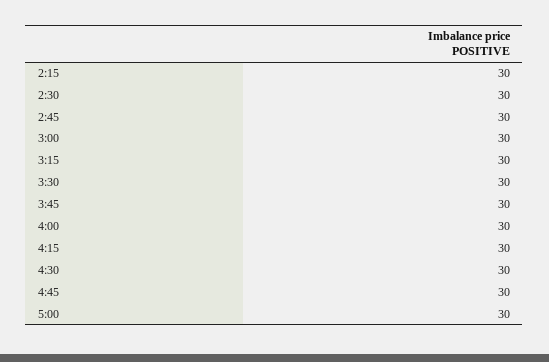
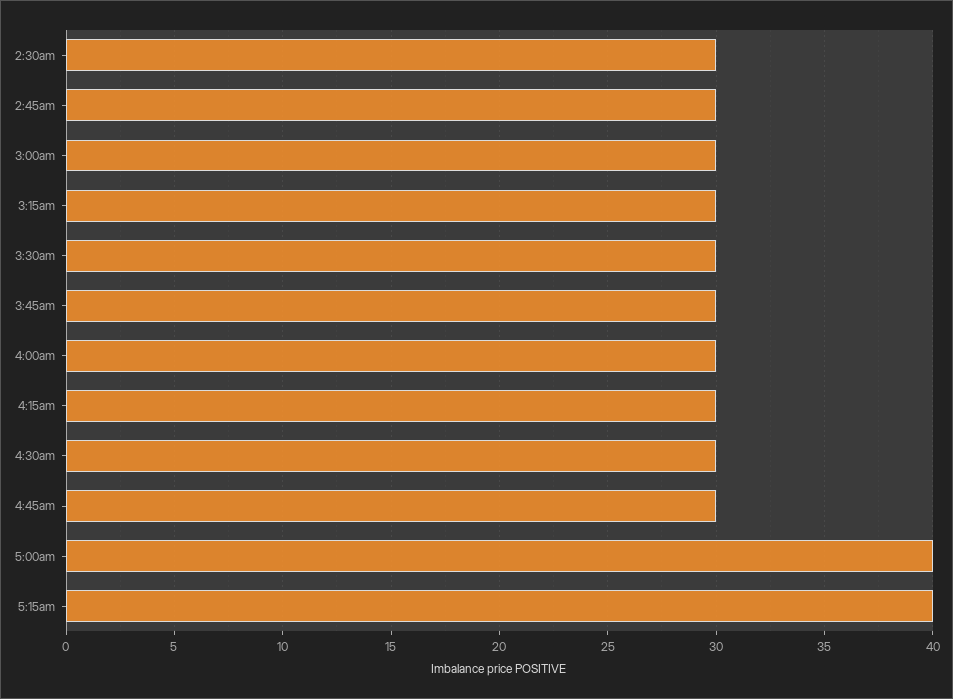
2:15: 30 -> none
5:00: 30 -> 40
5:15am: none -> 40

